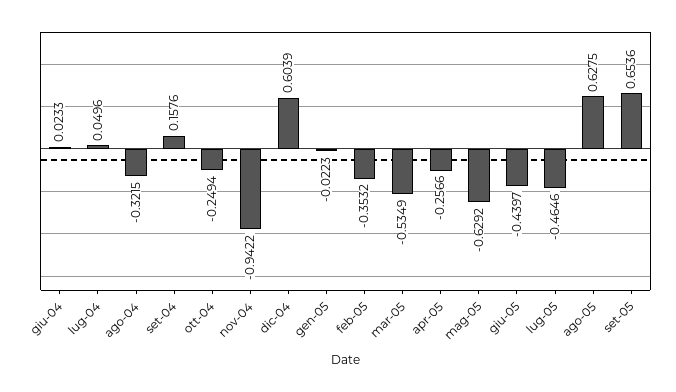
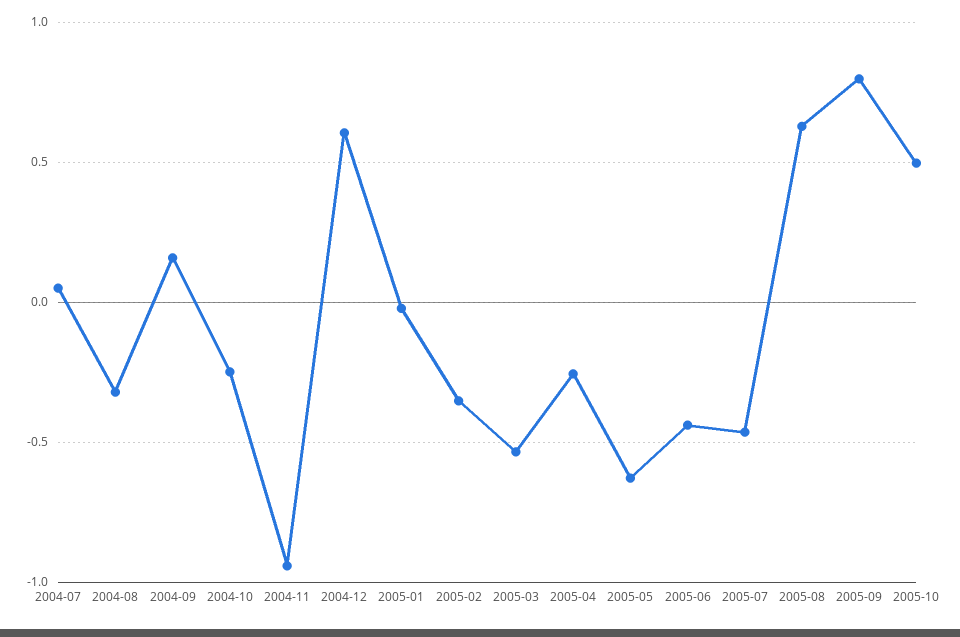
giu-04: 0.0233 -> none
set-05: 0.6536 -> 0.8
2005-10: none -> 0.5

